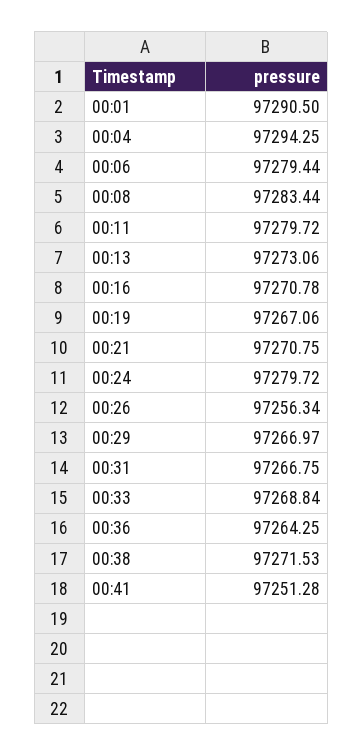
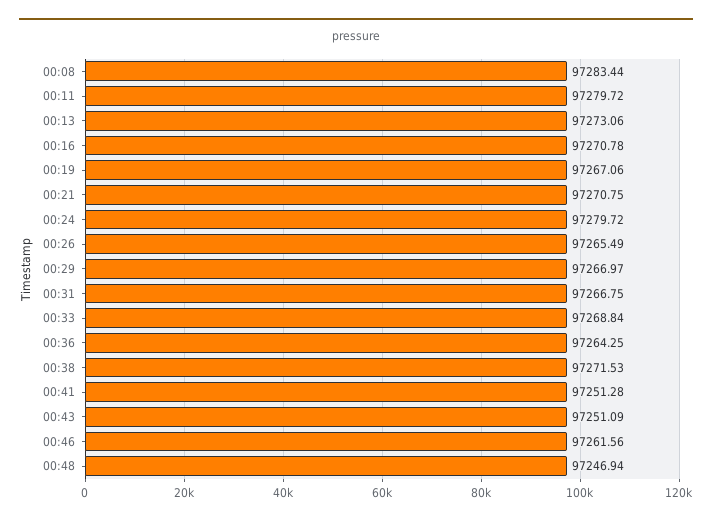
00:01: 97290.5 -> none
00:04: 97294.25 -> none
00:06: 97279.44 -> none
00:26: 97256.34 -> 97265.49
00:43: none -> 97251.09
00:46: none -> 97261.56
00:48: none -> 97246.94

